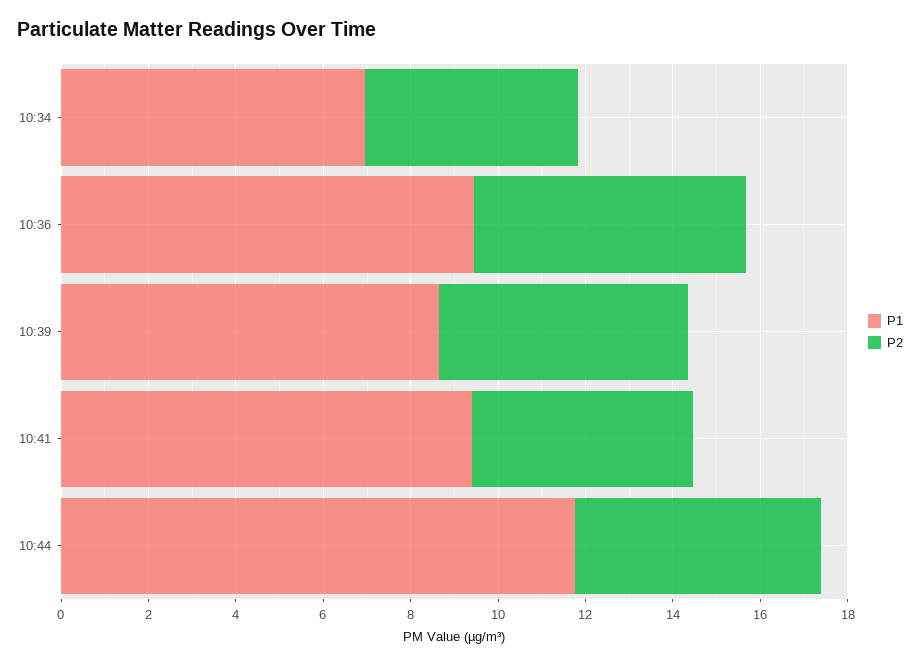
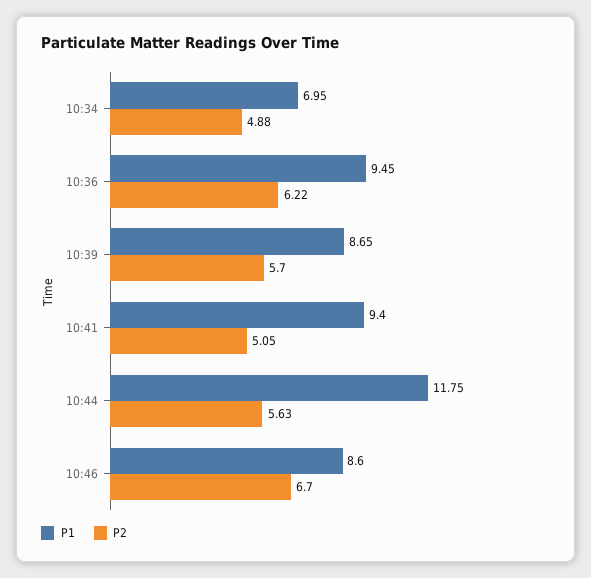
P1, 10:46: none -> 8.6
P2, 10:46: none -> 6.7

